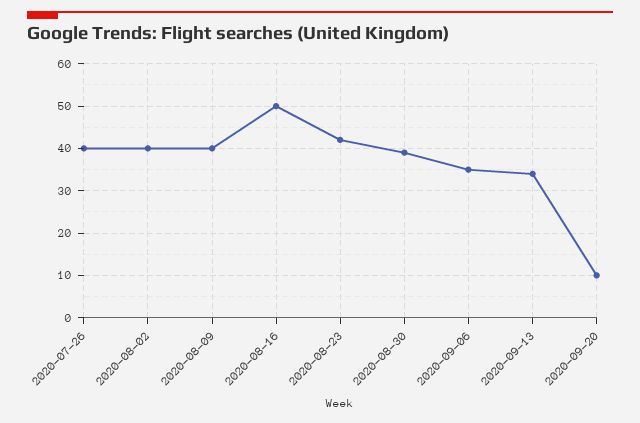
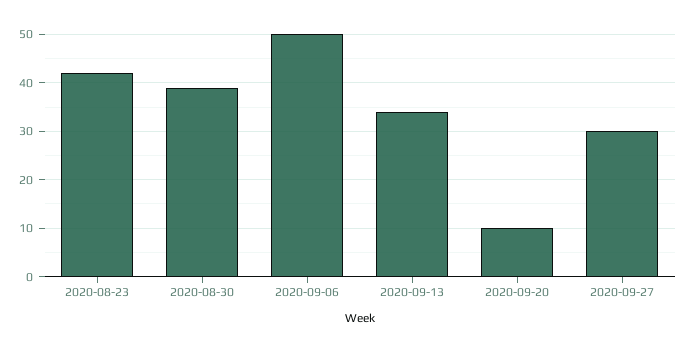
2020-07-26: 40 -> none
2020-08-02: 40 -> none
2020-08-09: 40 -> none
2020-08-16: 50 -> none
2020-09-06: 35 -> 50
2020-09-27: none -> 30

